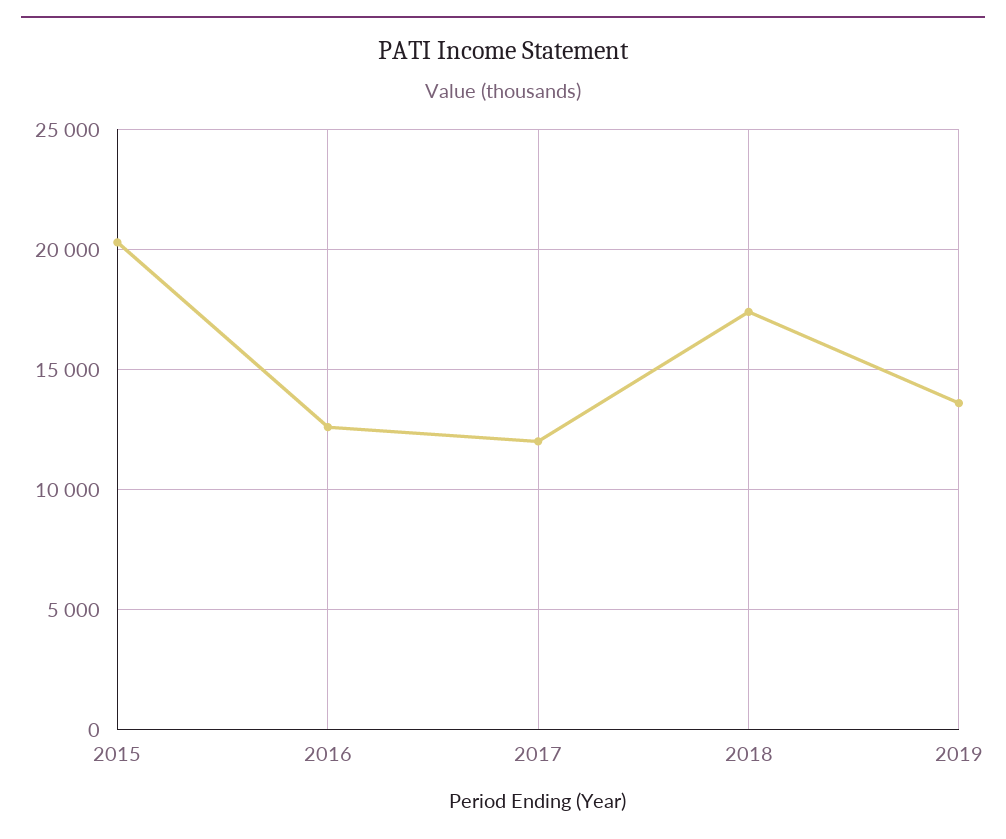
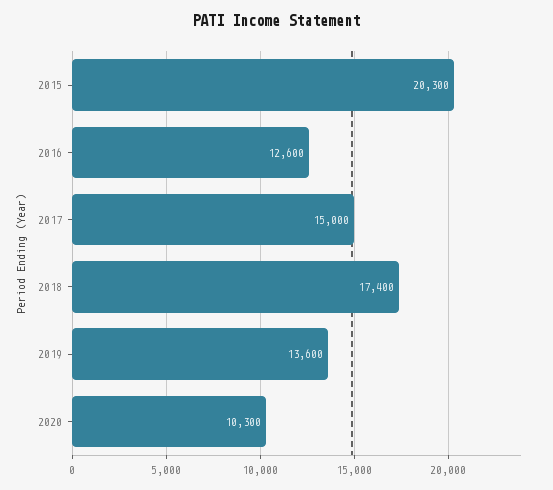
2017: 12000 -> 15000
2020: none -> 10300

